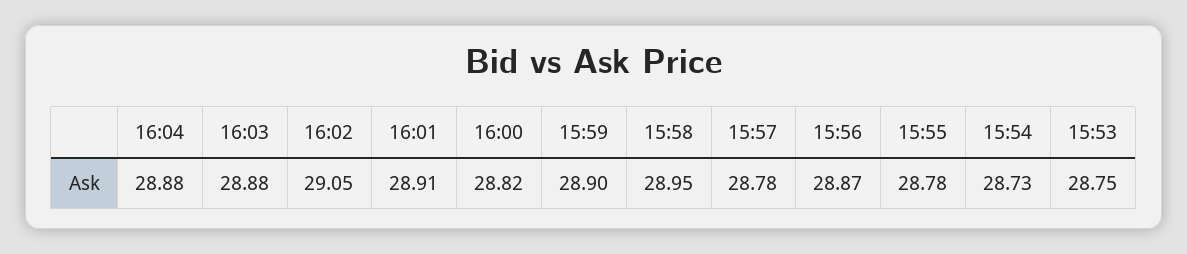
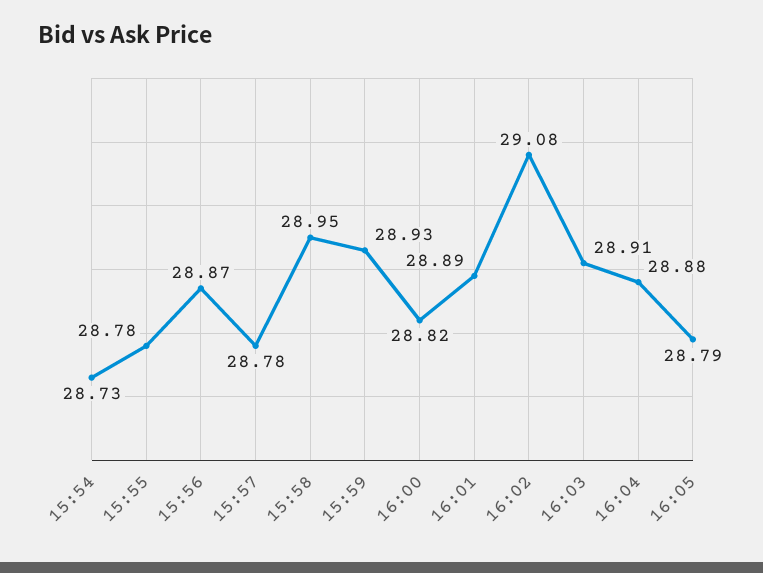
16:03: 28.88 -> 28.91
16:02: 29.05 -> 29.08
16:01: 28.91 -> 28.89
15:59: 28.9 -> 28.93
15:53: 28.75 -> none
16:05: none -> 28.79

